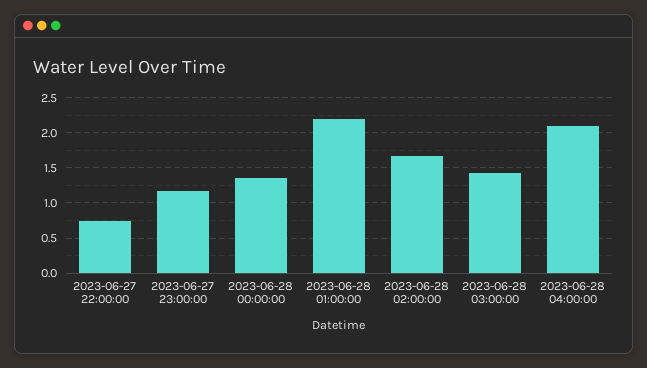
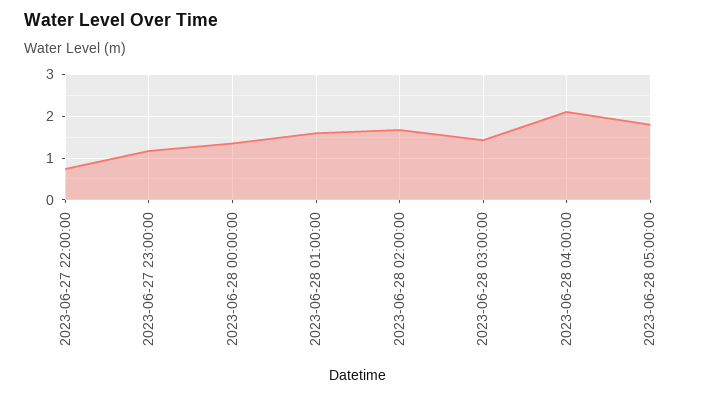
2023-06-28 01:00:00: 2.2 -> 1.6
2023-06-28 05:00:00: none -> 1.8

